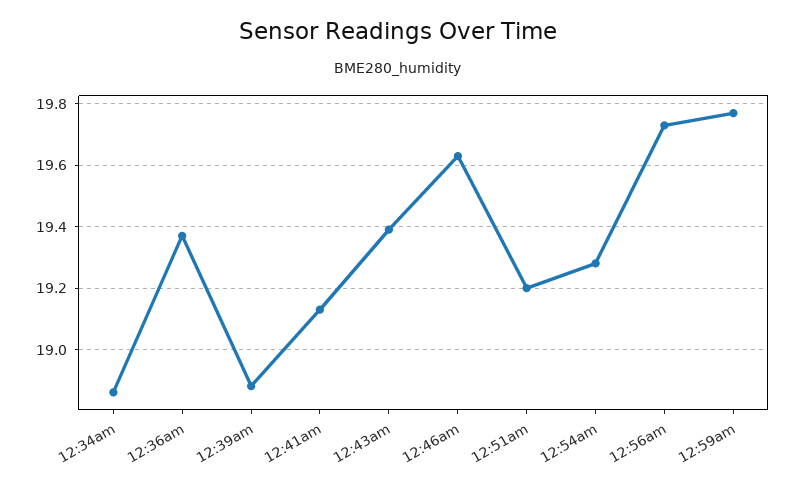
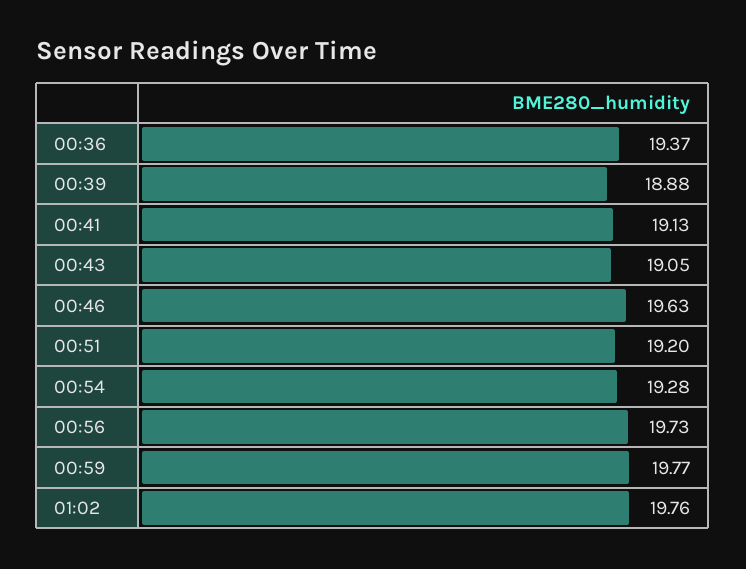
12:34am: 18.85 -> none
12:43am: 19.4 -> 19.05
01:02: none -> 19.76

